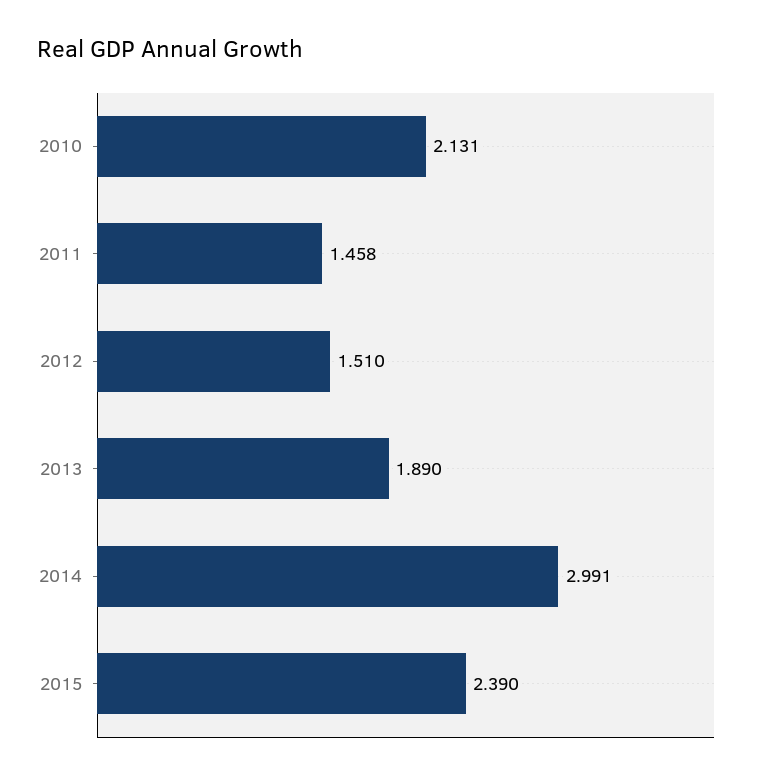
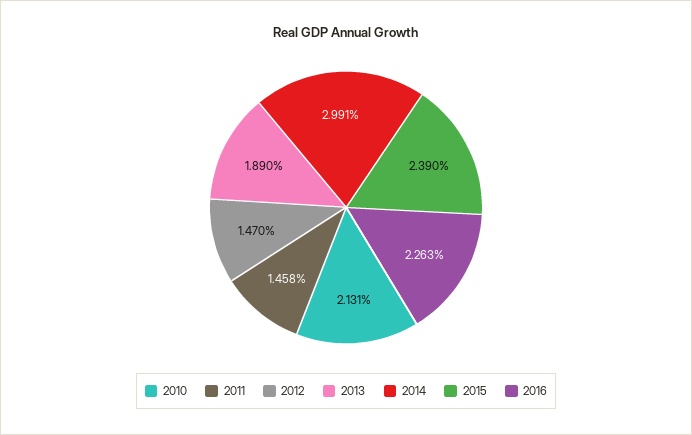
2012: 1.51 -> 1.47
2016: none -> 2.263

